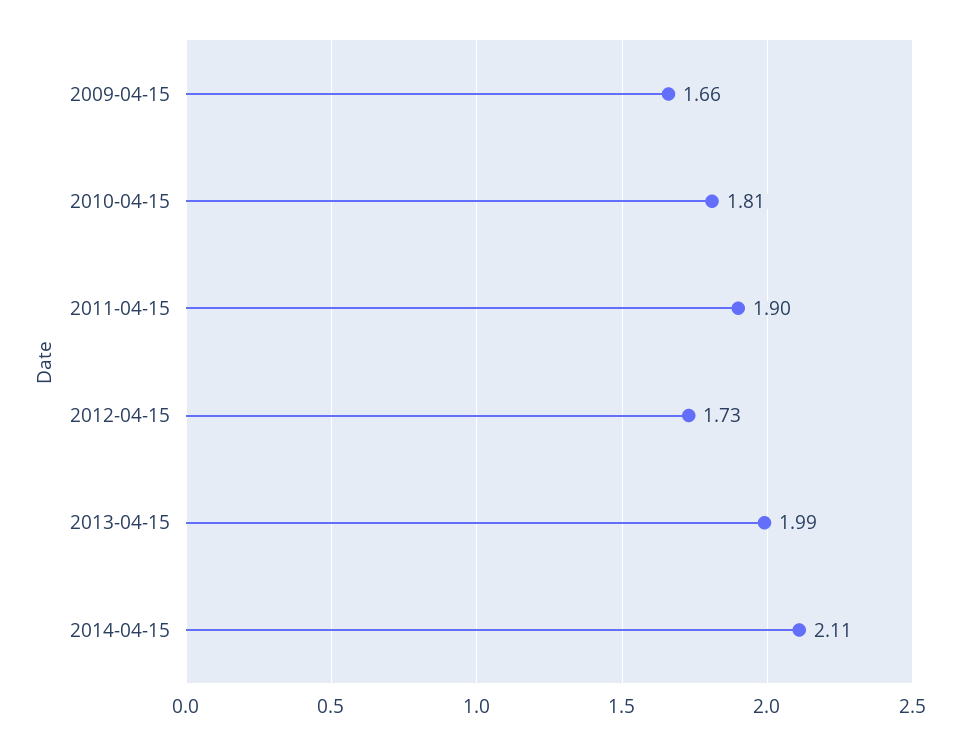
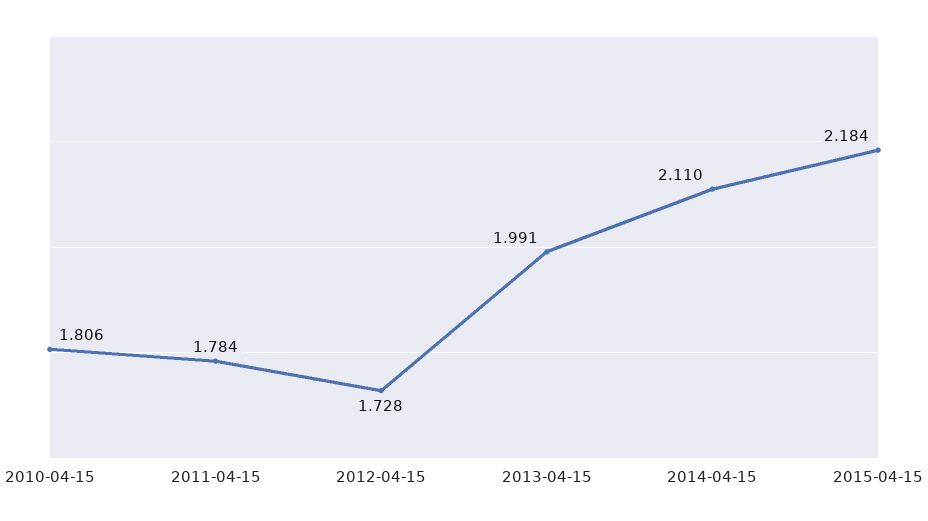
2009-04-15: 1.66 -> none
2011-04-15: 1.9 -> 1.784
2015-04-15: none -> 2.184

